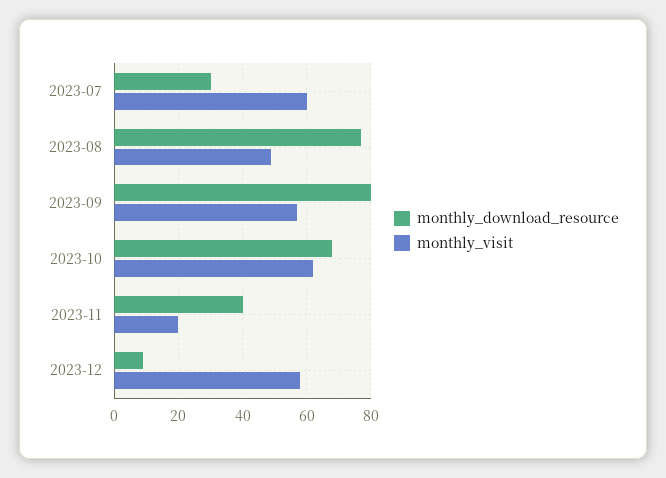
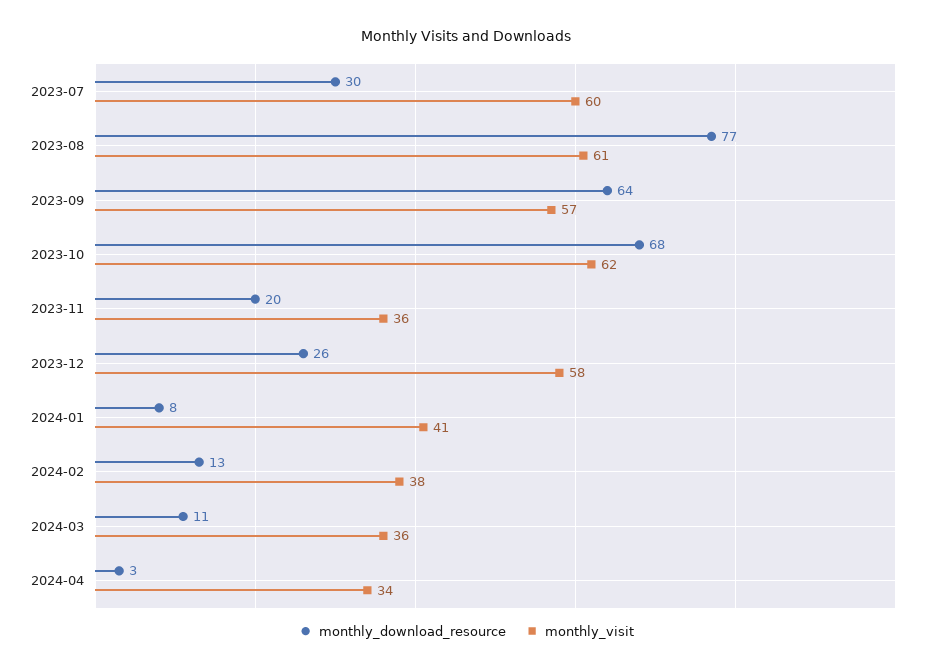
monthly_visit, 2023-08: 50 -> 61
monthly_download_resource, 2023-09: 80 -> 64
monthly_download_resource, 2023-11: 40 -> 20
monthly_visit, 2023-11: 20 -> 36
monthly_download_resource, 2023-12: 10 -> 26
monthly_download_resource, 2024-01: none -> 8
monthly_visit, 2024-01: none -> 41
monthly_download_resource, 2024-02: none -> 13
monthly_visit, 2024-02: none -> 38
monthly_download_resource, 2024-03: none -> 11
monthly_visit, 2024-03: none -> 36
monthly_download_resource, 2024-04: none -> 3
monthly_visit, 2024-04: none -> 34

